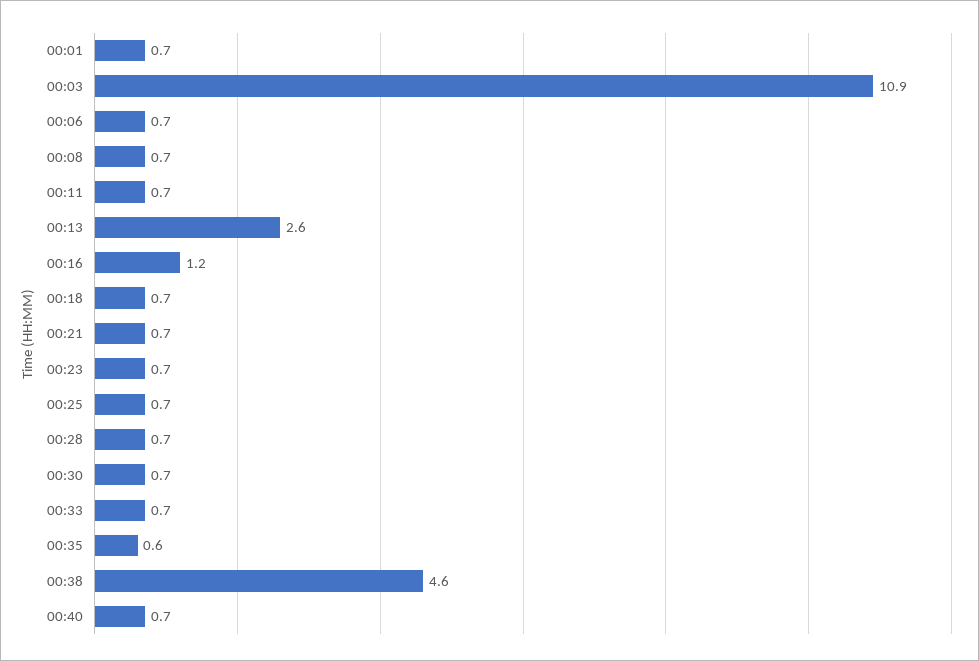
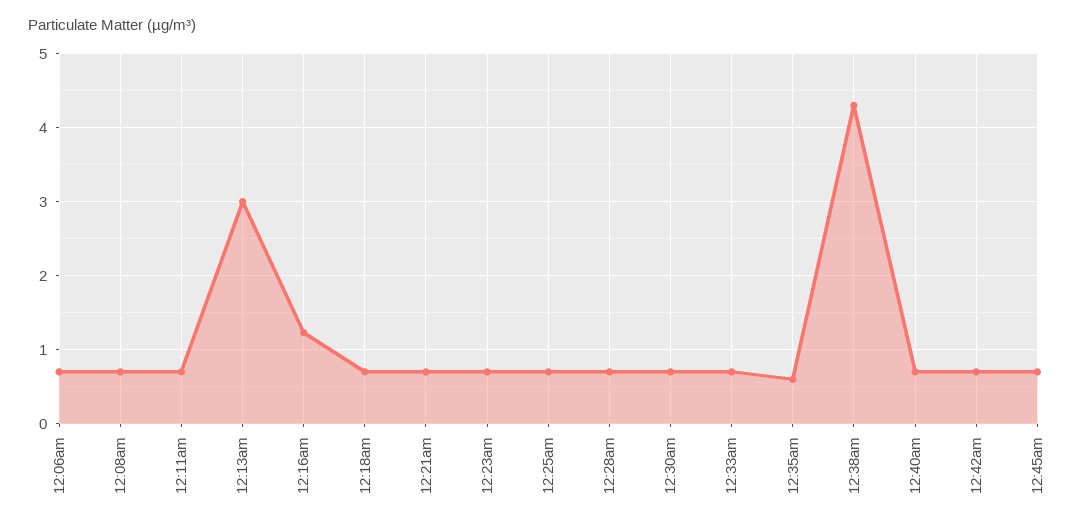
00:01: 0.7 -> none
00:03: 10.9 -> none
00:13: 2.6 -> 3
00:38: 4.6 -> 4.3
12:42am: none -> 0.7
12:45am: none -> 0.7

